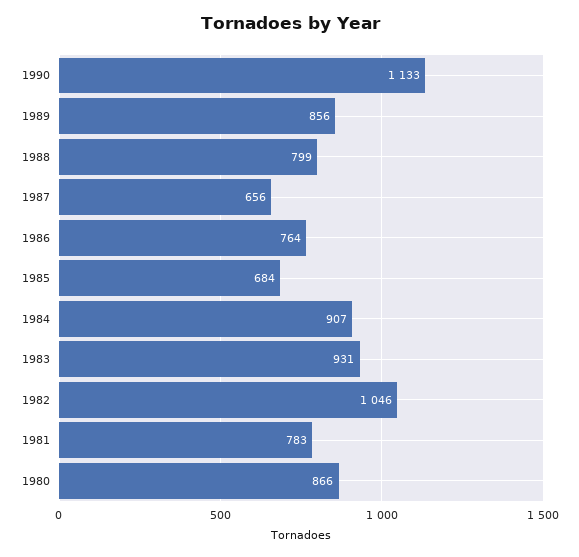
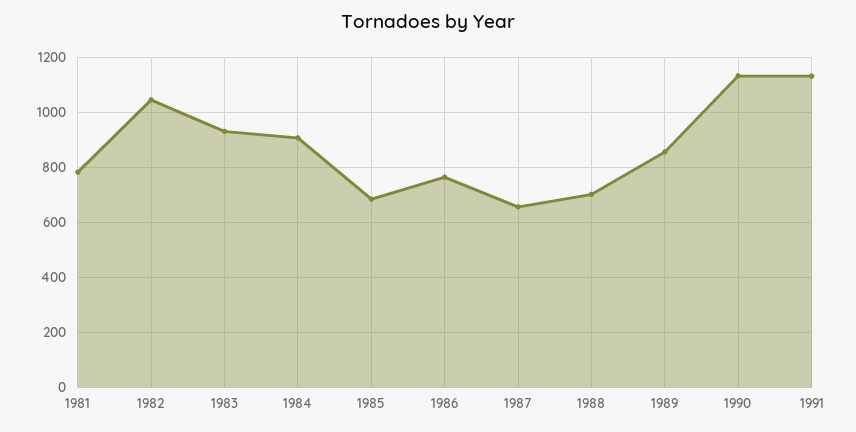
1988: 799 -> 700
1980: 866 -> none
1991: none -> 1125

